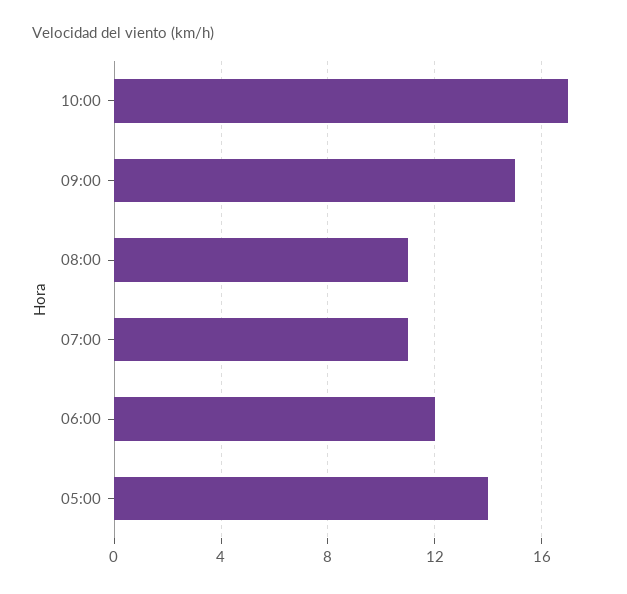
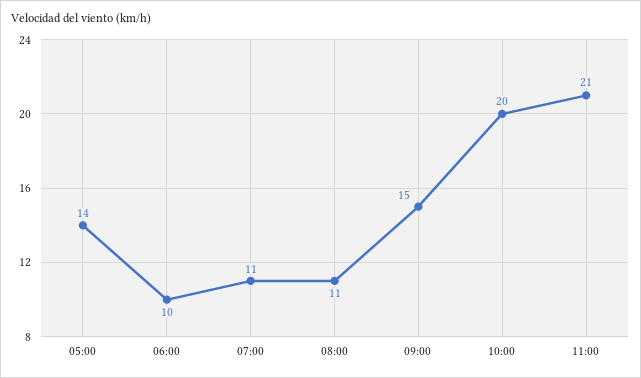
10:00: 17 -> 20
06:00: 12 -> 10
11:00: none -> 21

